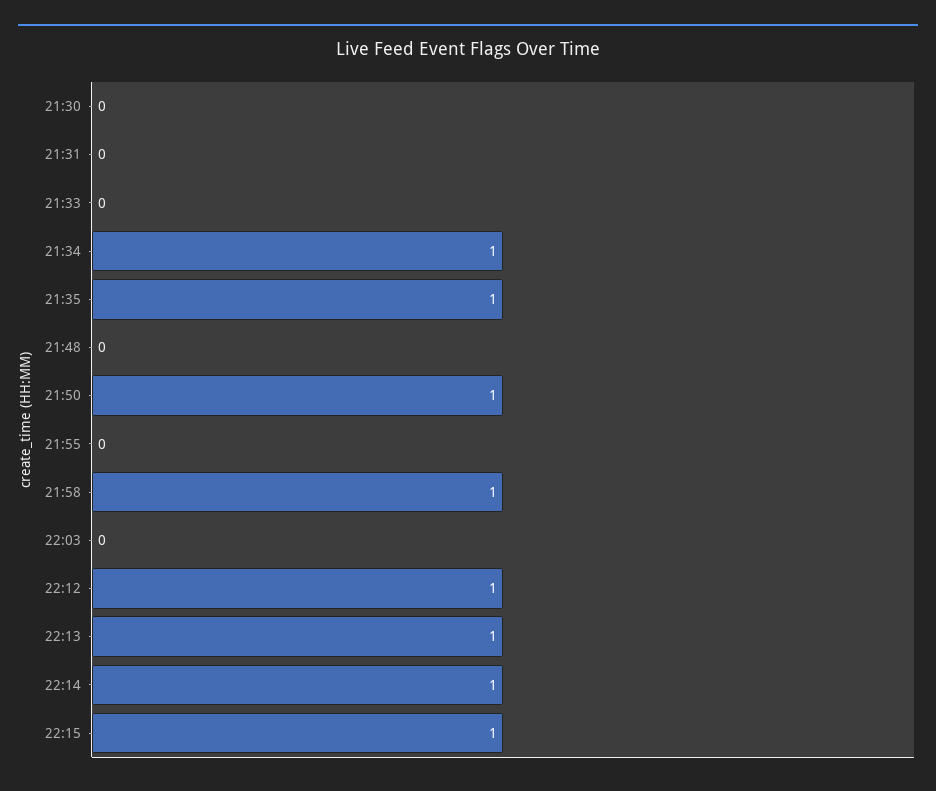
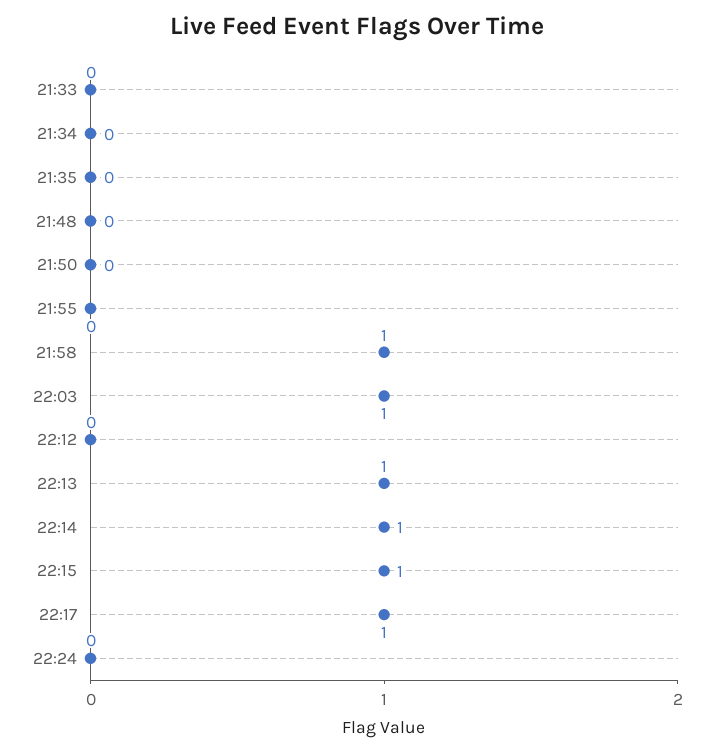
21:30: 0 -> none
21:31: 0 -> none
21:34: 1 -> 0
21:35: 1 -> 0
21:50: 1 -> 0
22:03: 0 -> 1
22:12: 1 -> 0
22:17: none -> 1
22:24: none -> 0

